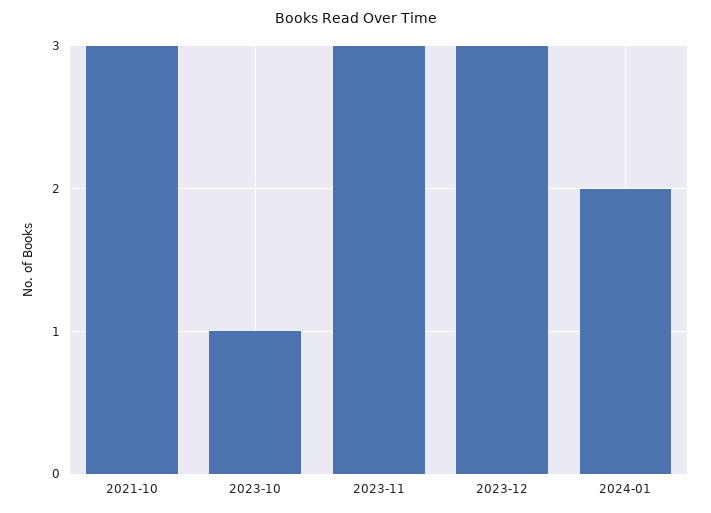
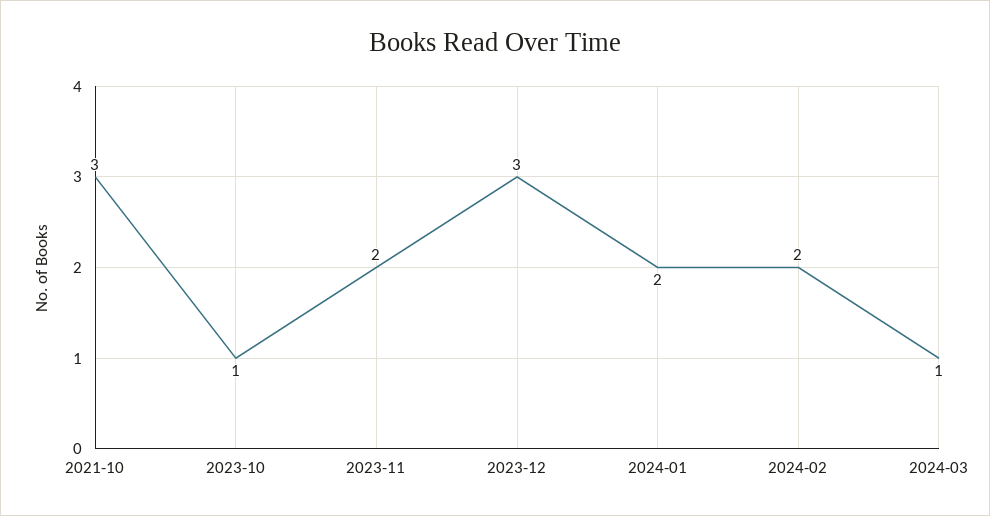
2023-11: 3 -> 2
2024-02: none -> 2
2024-03: none -> 1

